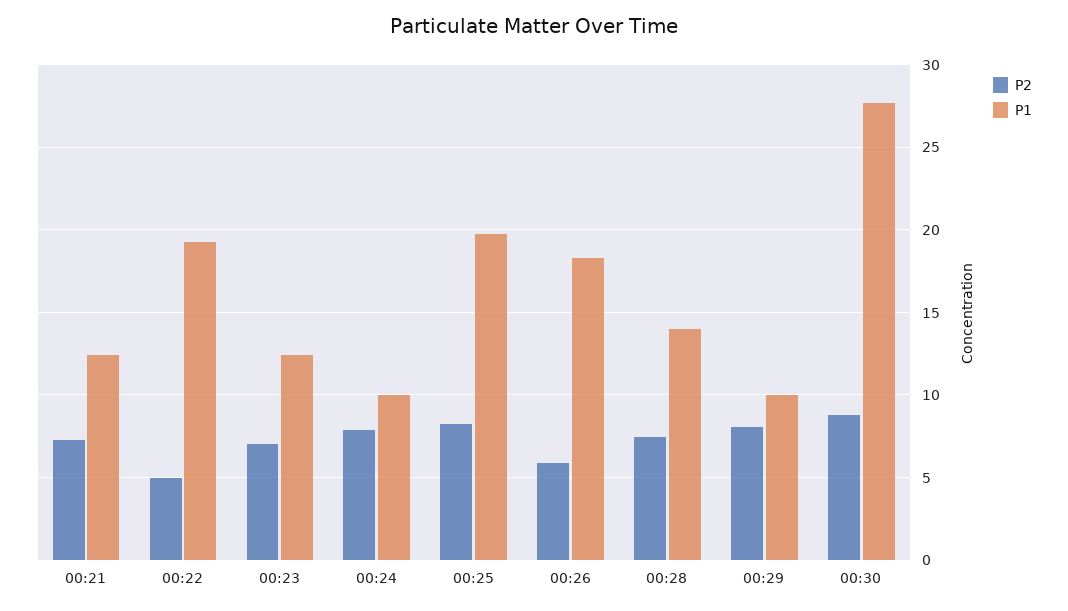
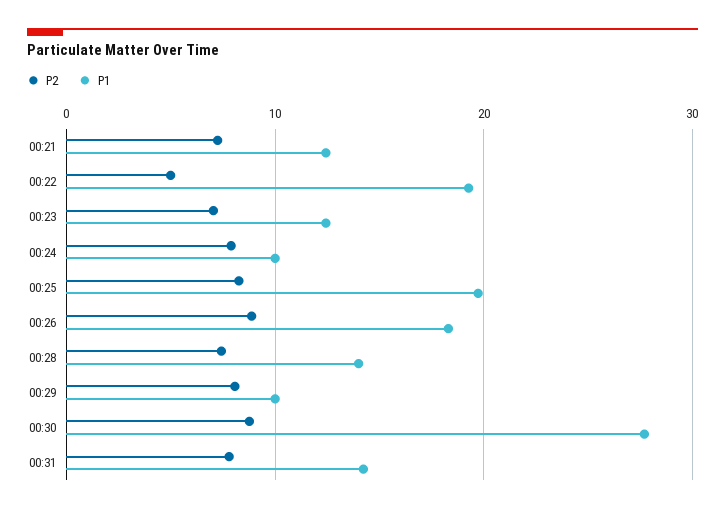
P2, 00:26: 6 -> 9
P2, 00:31: none -> 8
P1, 00:31: none -> 14

